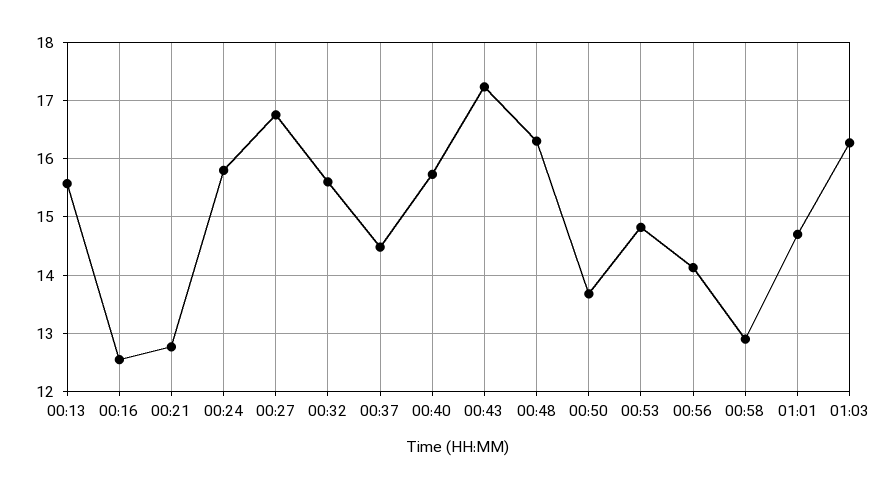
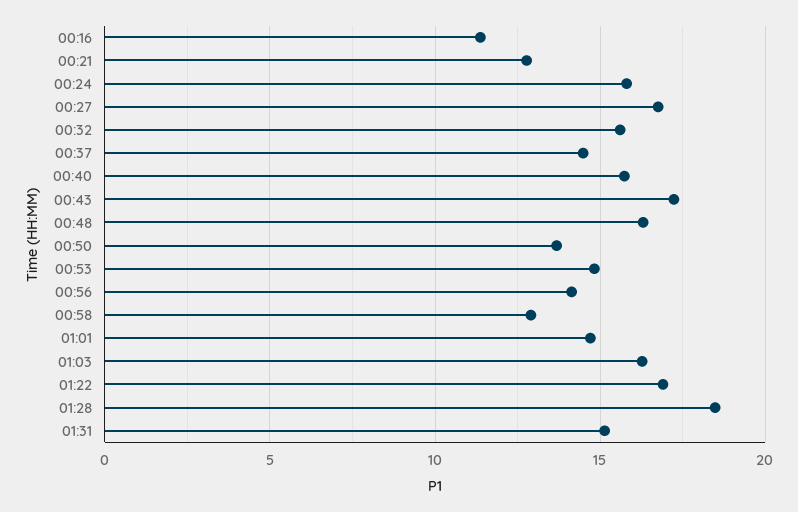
00:13: 15.6 -> none
00:16: 12.6 -> 11.5
01:22: none -> 17
01:28: none -> 18.5
01:31: none -> 15

